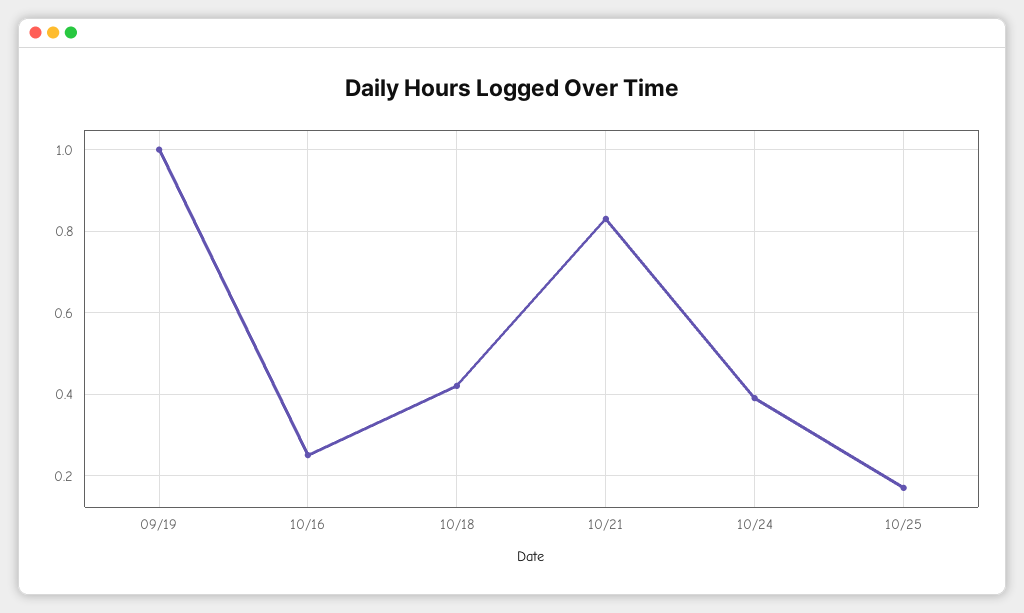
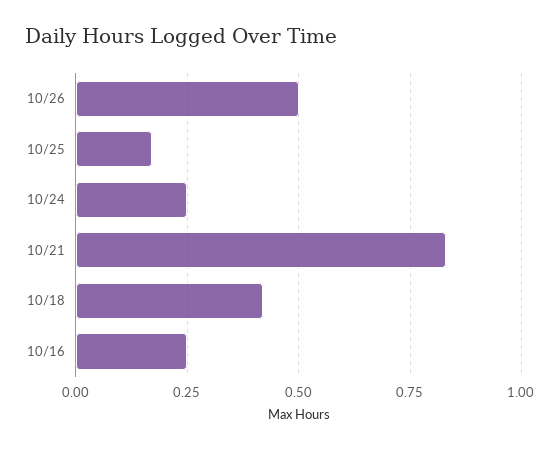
09/19: 1 -> none
10/24: 0.4 -> 0.25
10/26: none -> 0.5

